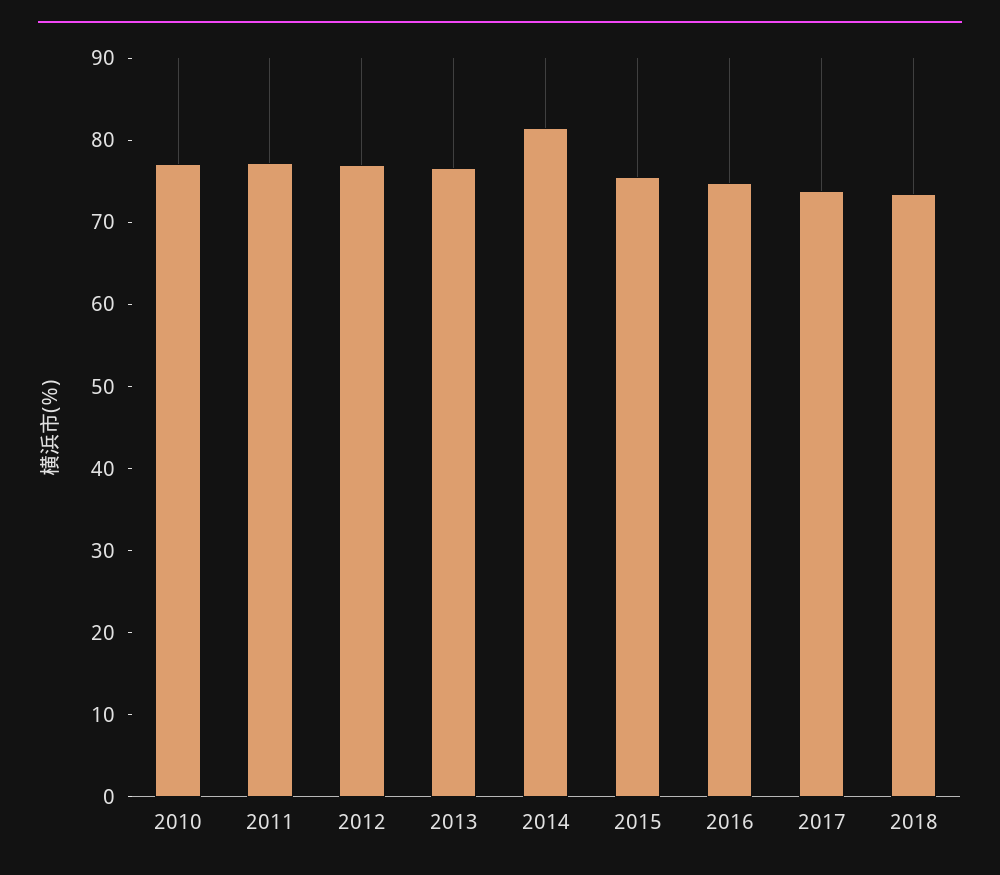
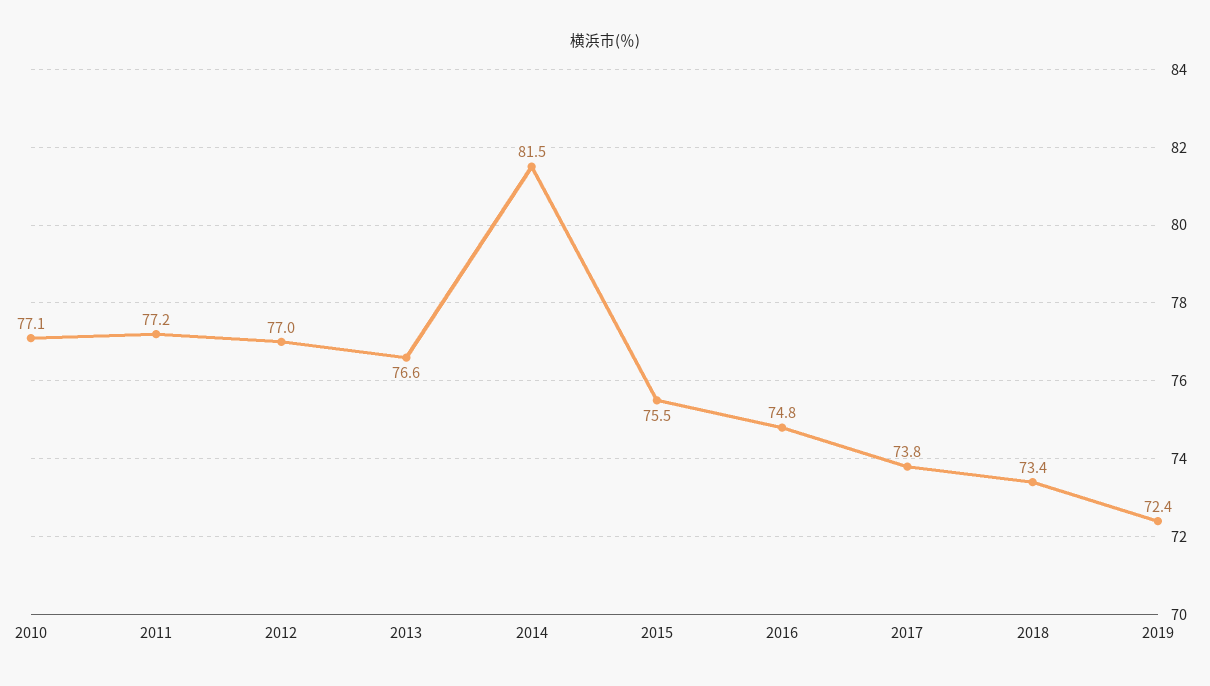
2019: none -> 72.4

